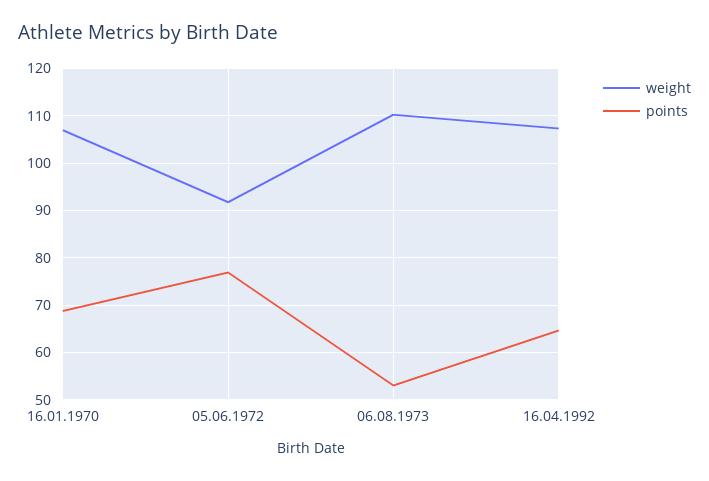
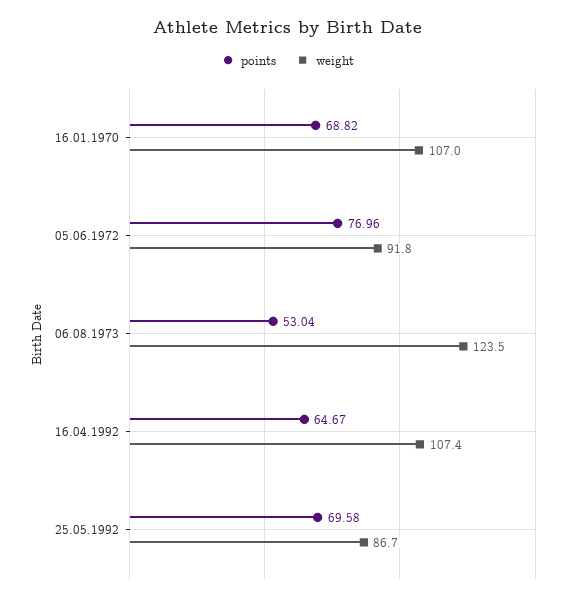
weight, 06.08.1973: 110 -> 123.5
points, 25.05.1992: none -> 69.58
weight, 25.05.1992: none -> 86.7

